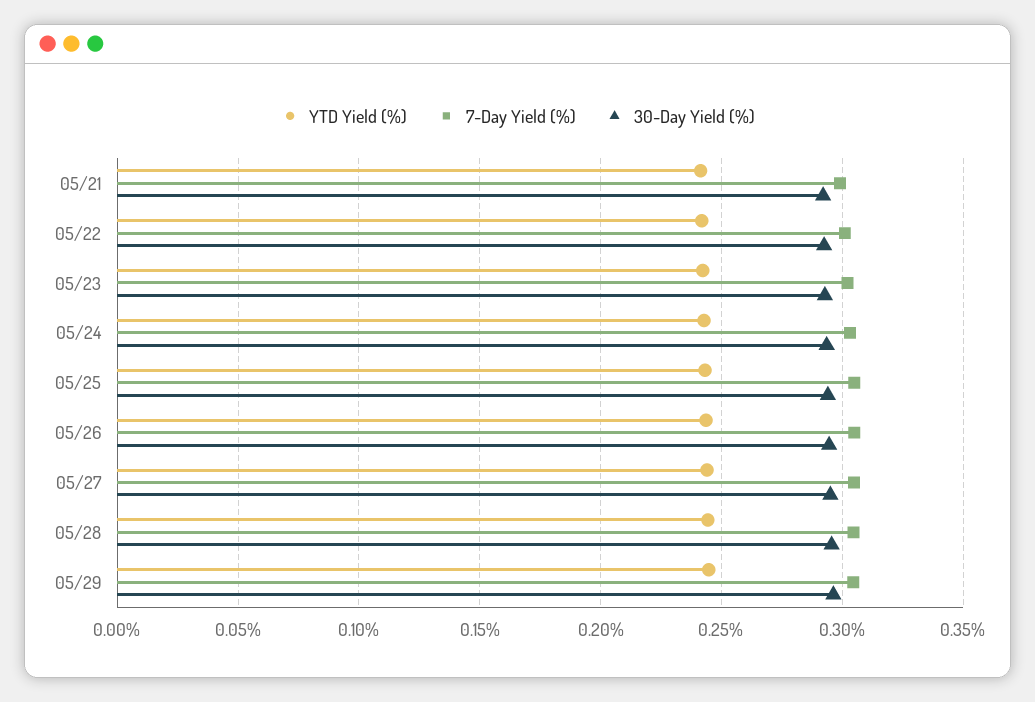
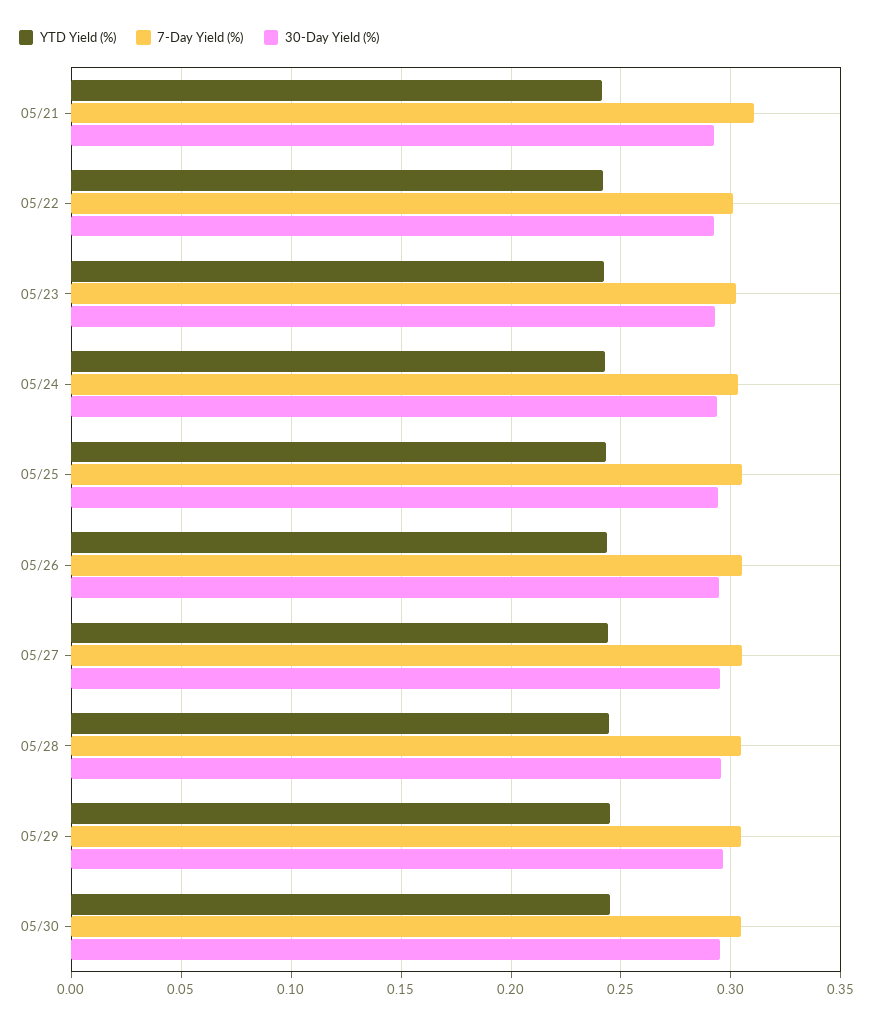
7-Day Yield (%), 05/21: 0.3 -> 0.31
YTD Yield (%), 05/30: none -> 0.245
7-Day Yield (%), 05/30: none -> 0.305
30-Day Yield (%), 05/30: none -> 0.295

